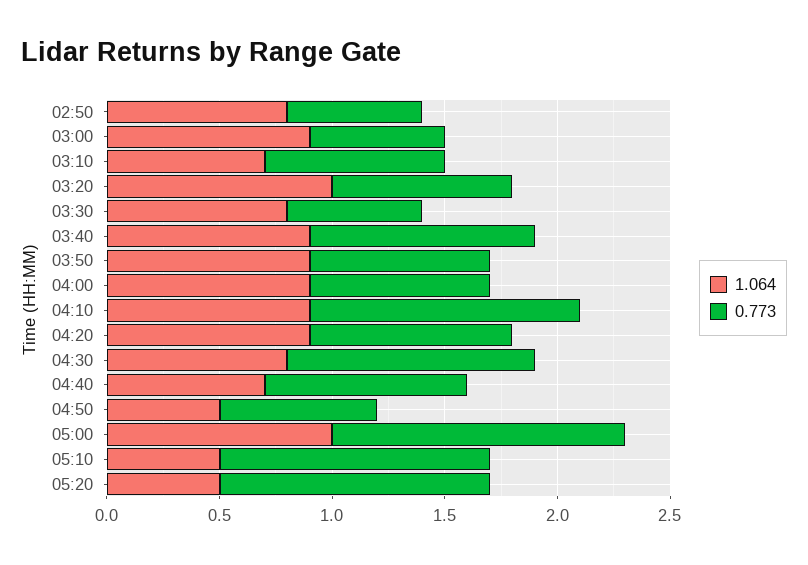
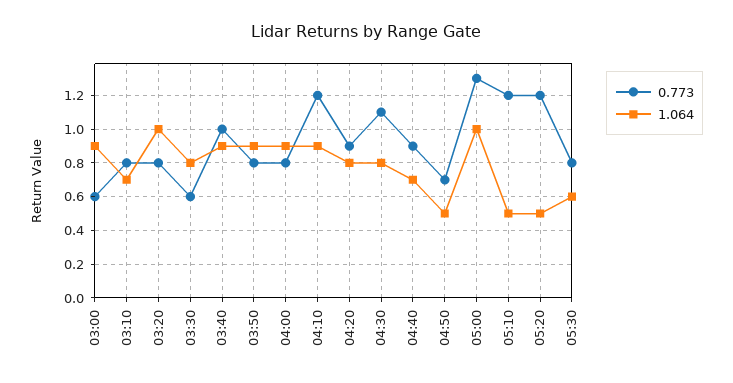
1.064, 02:50: 0.8 -> none
0.773, 02:50: 0.6 -> none
1.064, 04:20: 0.9 -> 0.8
0.773, 05:30: none -> 0.8
1.064, 05:30: none -> 0.6

